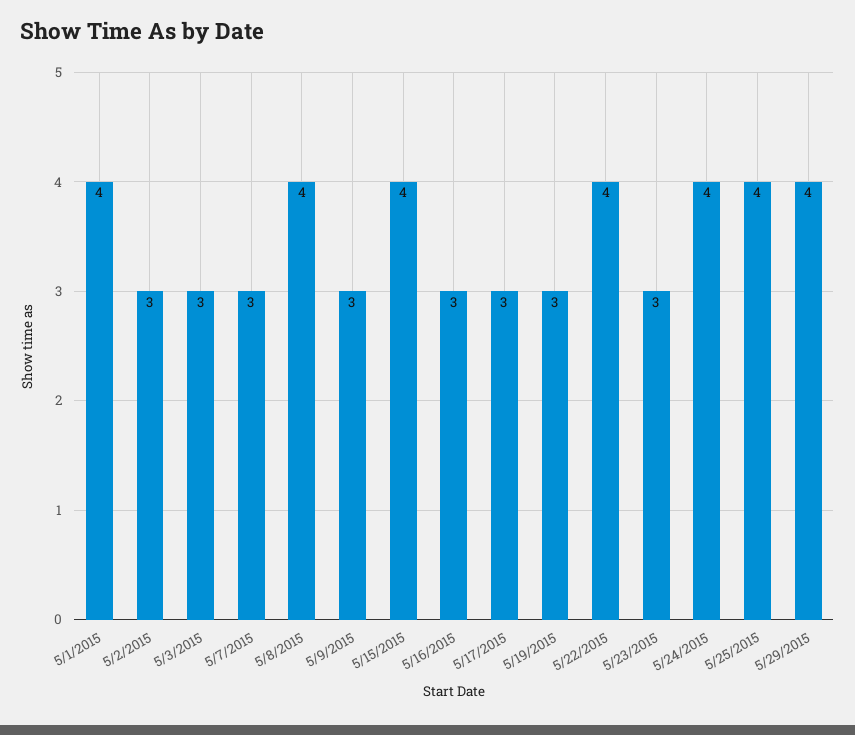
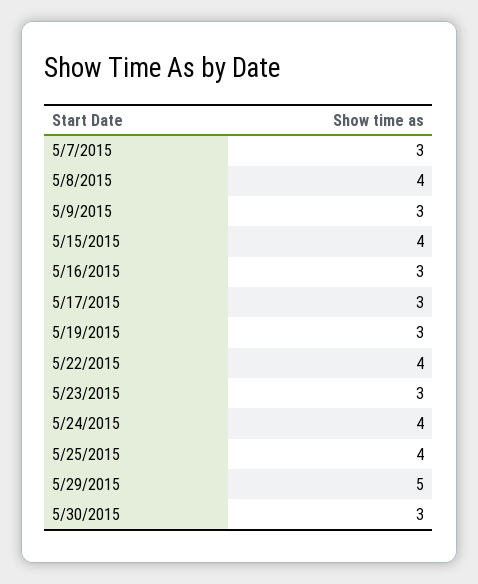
5/1/2015: 4 -> none
5/2/2015: 3 -> none
5/3/2015: 3 -> none
5/29/2015: 4 -> 5
5/30/2015: none -> 3

